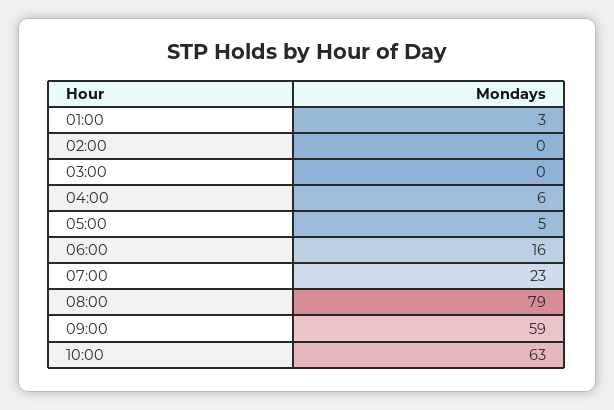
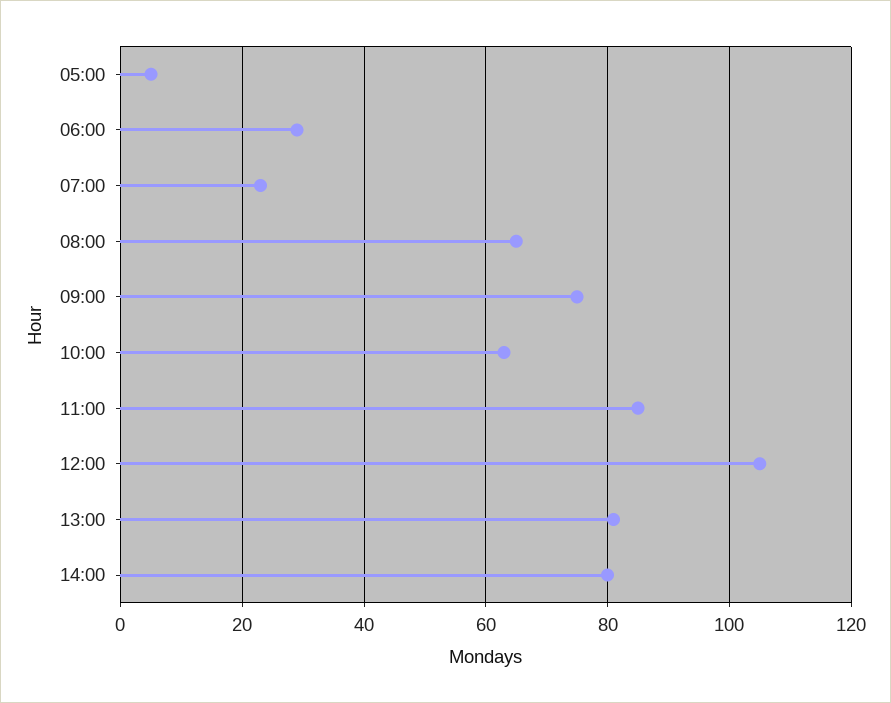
01:00: 3 -> none
02:00: 0 -> none
03:00: 0 -> none
04:00: 6 -> none
06:00: 16 -> 30
08:00: 79 -> 65
09:00: 59 -> 75
11:00: none -> 85
12:00: none -> 105
13:00: none -> 80
14:00: none -> 80

